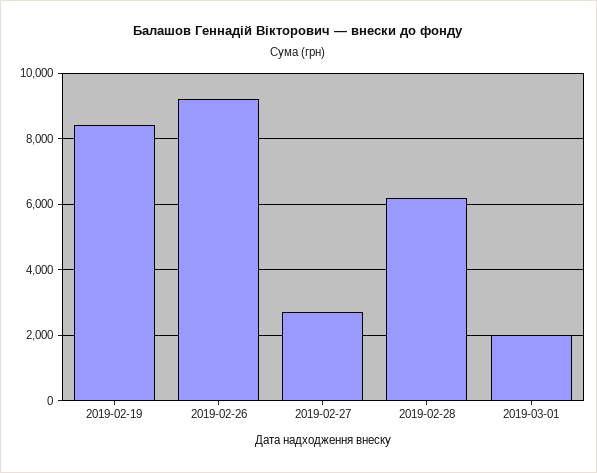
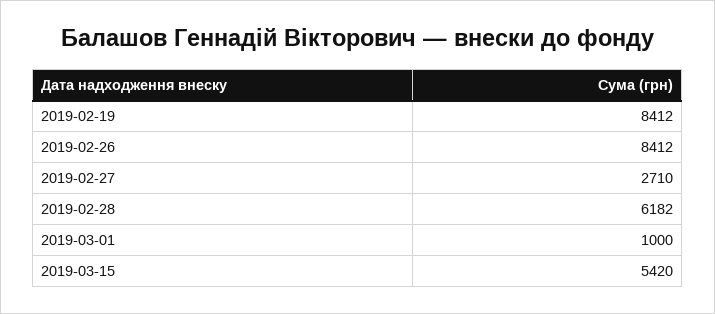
2019-02-26: 9200 -> 8412
2019-03-01: 2000 -> 1000
2019-03-15: none -> 5420

